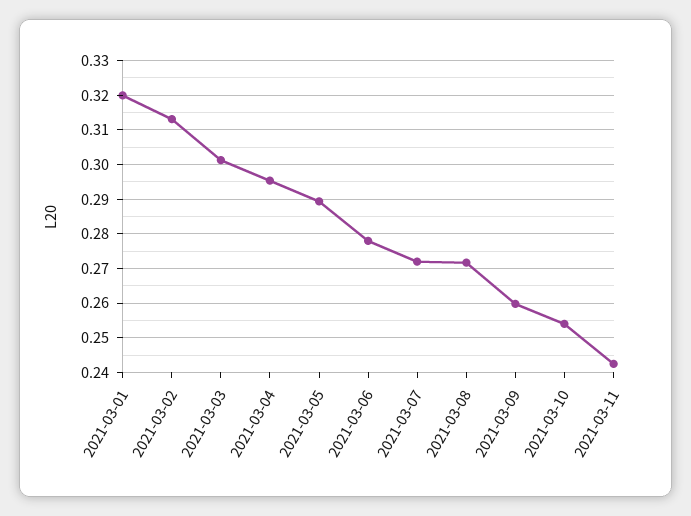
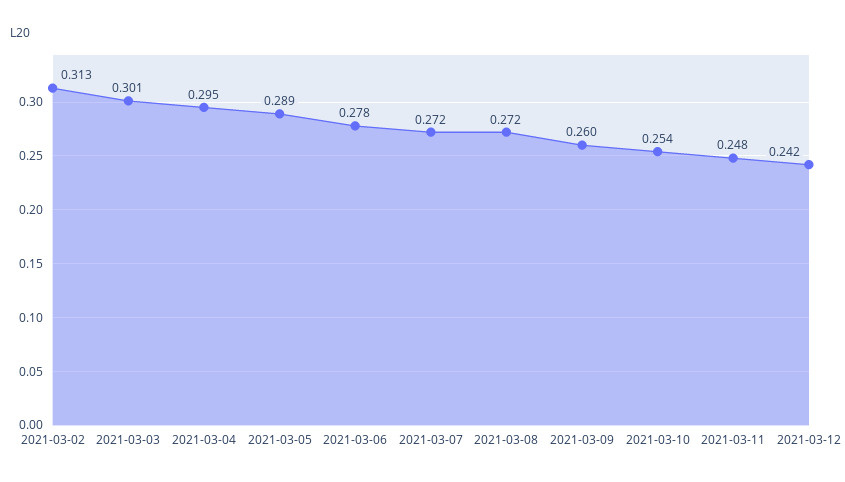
2021-03-01: 0.32 -> none
2021-03-11: 0.242 -> 0.248
2021-03-12: none -> 0.242

